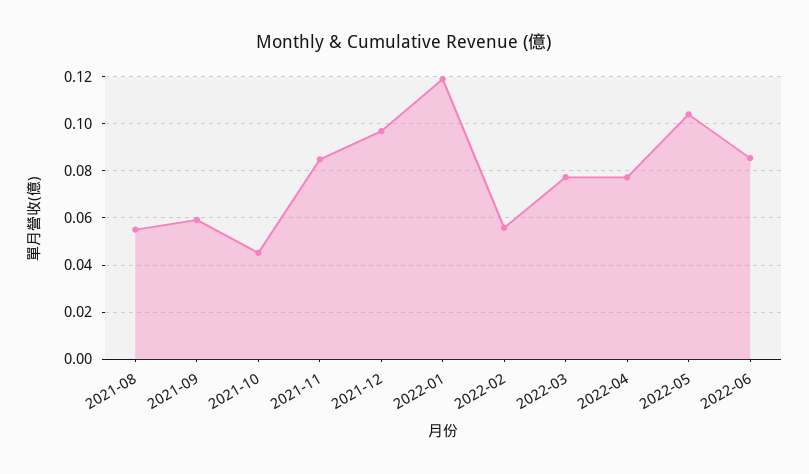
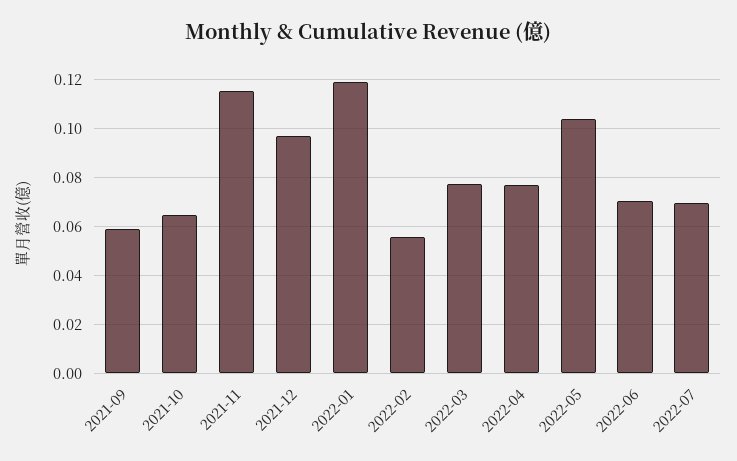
2021-08: 0.055 -> none
2021-10: 0.045 -> 0.065
2021-11: 0.085 -> 0.115
2022-06: 0.085 -> 0.07
2022-07: none -> 0.07

